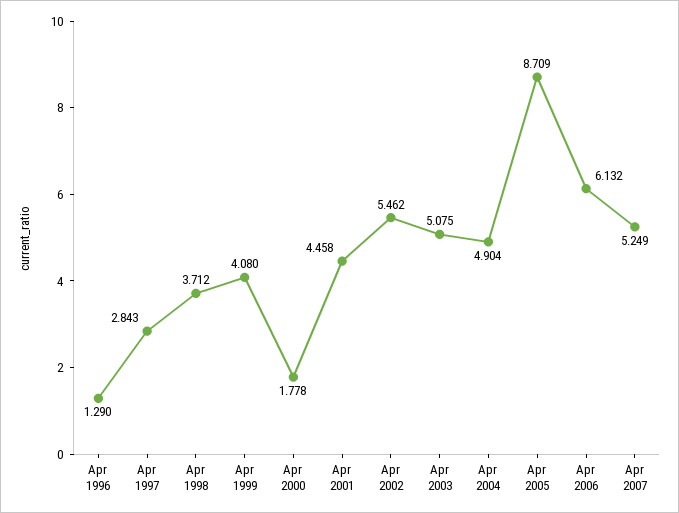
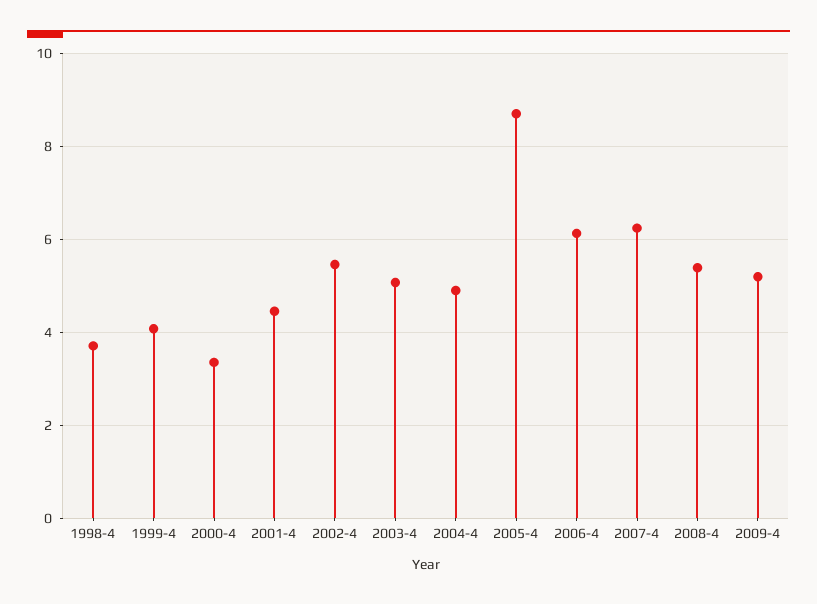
Apr 1996: 1.29 -> none
Apr 1997: 2.843 -> none
Apr 2000: 1.778 -> 3.4
Apr 2007: 5.249 -> 6.2
2008-4: none -> 5.4
2009-4: none -> 5.2

